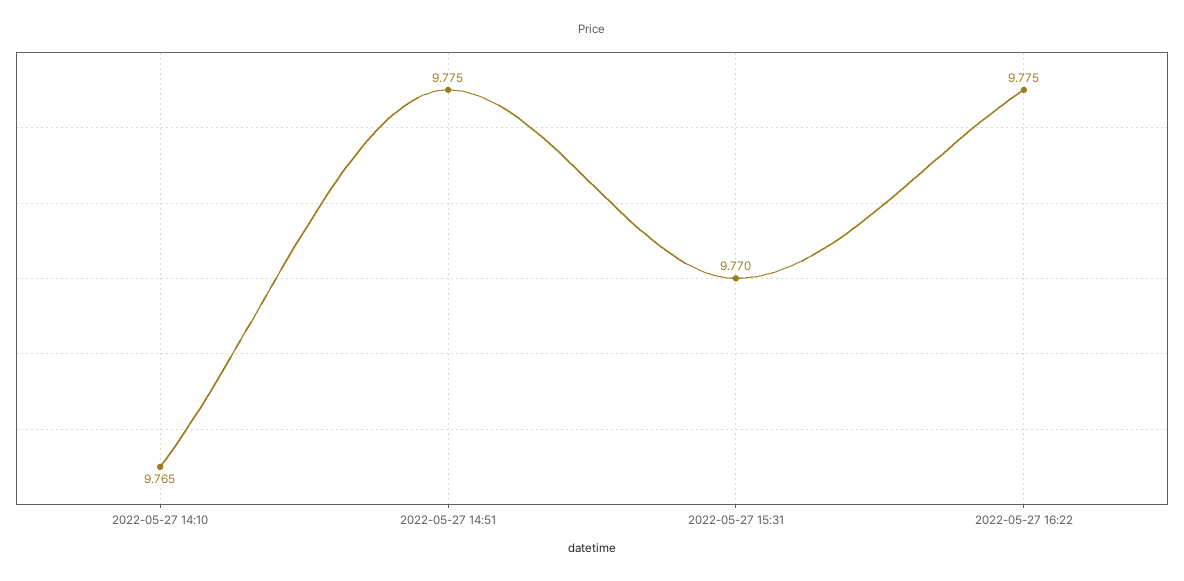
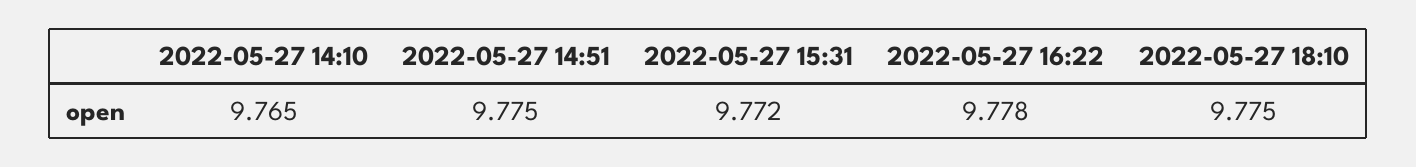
2022-05-27 15:31: 9.77 -> 9.772
2022-05-27 16:22: 9.775 -> 9.778
2022-05-27 18:10: none -> 9.775

